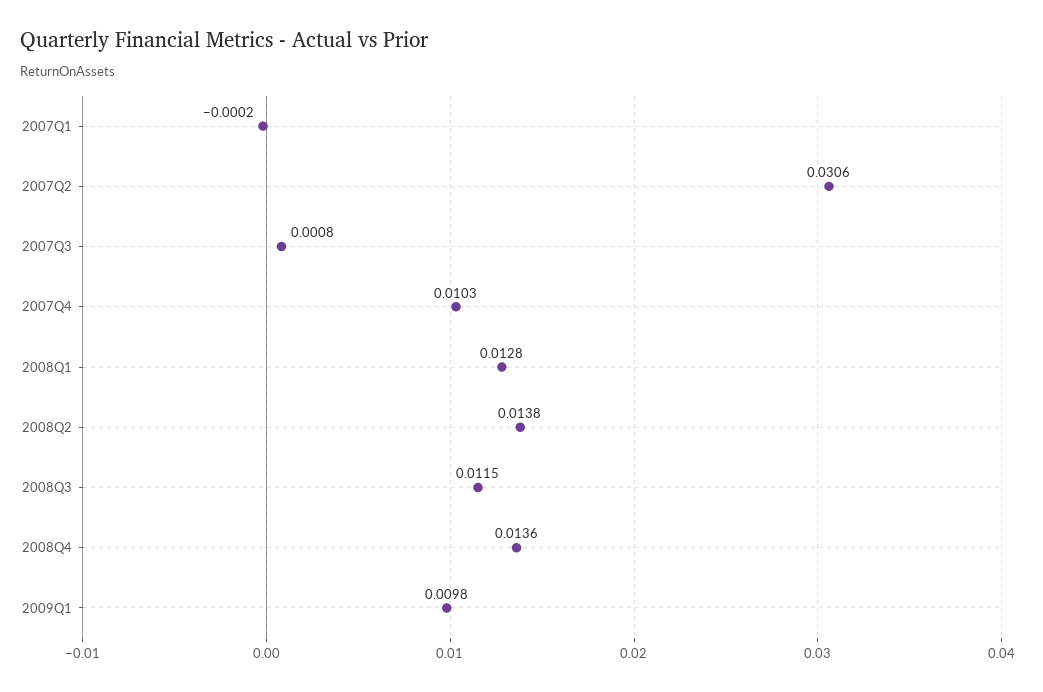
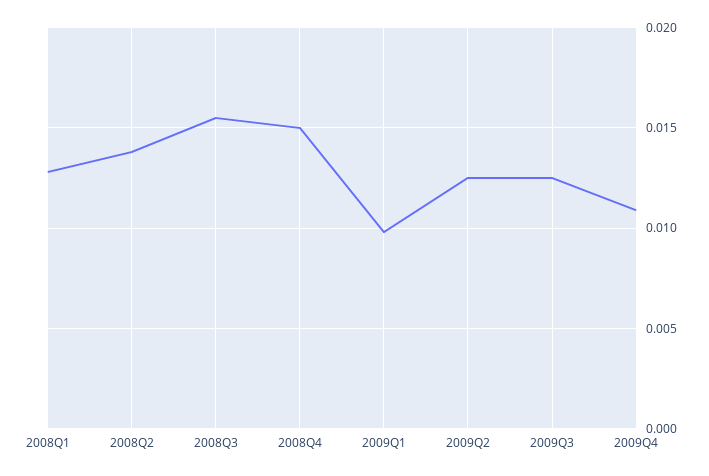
2007Q1: -0.0002 -> none
2007Q2: 0.0306 -> none
2007Q3: 0.0008 -> none
2007Q4: 0.0103 -> none
2008Q3: 0.0115 -> 0.0155
2008Q4: 0.0136 -> 0.015
2009Q2: none -> 0.0125
2009Q3: none -> 0.0125
2009Q4: none -> 0.011

